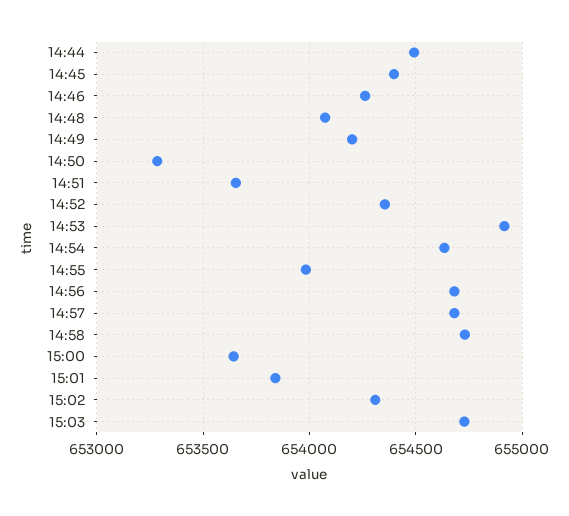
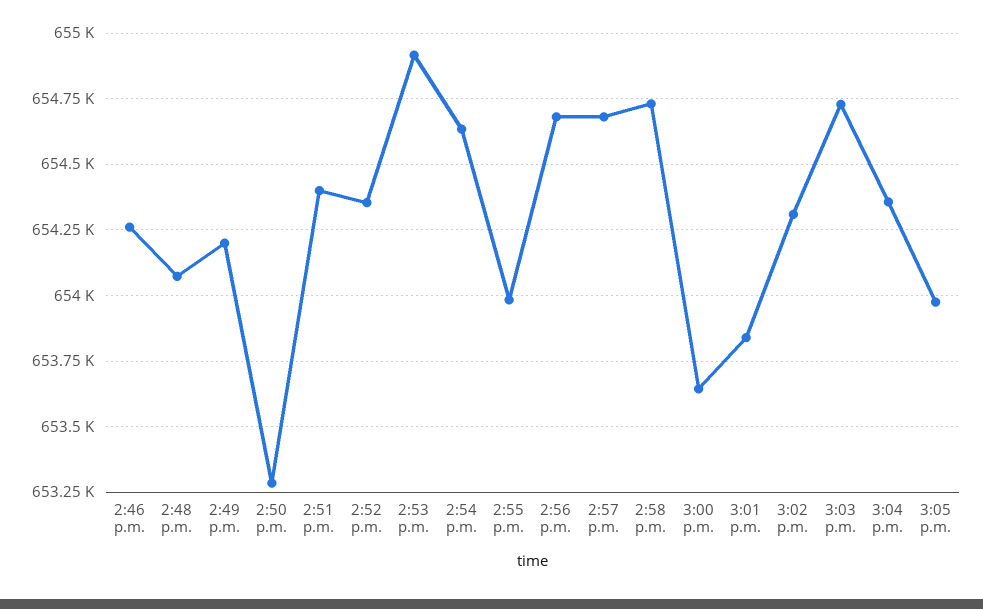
14:44: 654500 -> none
14:45: 654400 -> none
14:51: 653650 -> 654400
3:04 p.m.: none -> 654350
3:05 p.m.: none -> 653975

